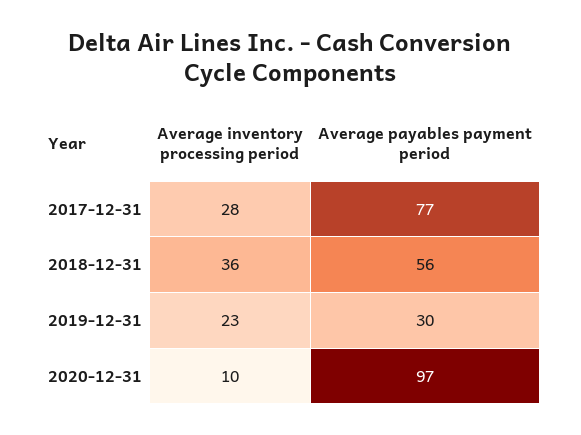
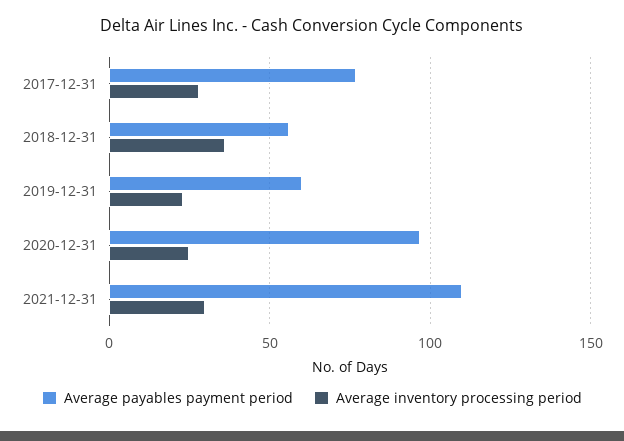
Average payables payment period, 2019-12-31: 30 -> 60
Average inventory processing period, 2020-12-31: 10 -> 25
Average payables payment period, 2021-12-31: none -> 110
Average inventory processing period, 2021-12-31: none -> 30

